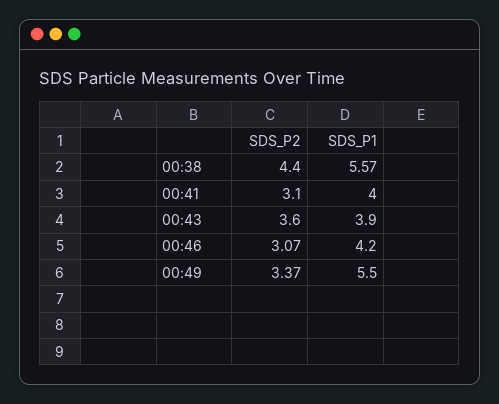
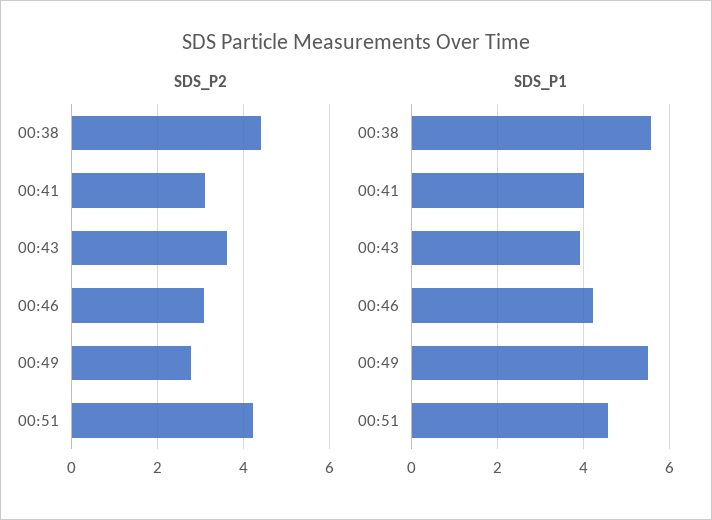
SDS_P2, 00:49: 3.37 -> 2.8
SDS_P2, 00:51: none -> 4.2
SDS_P1, 00:51: none -> 4.6

